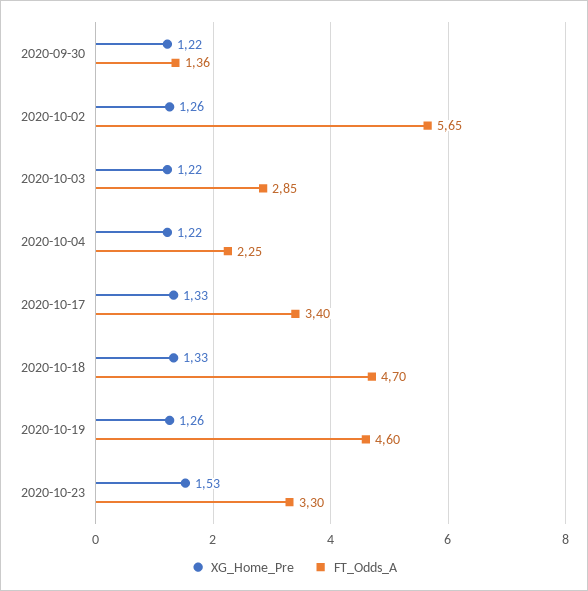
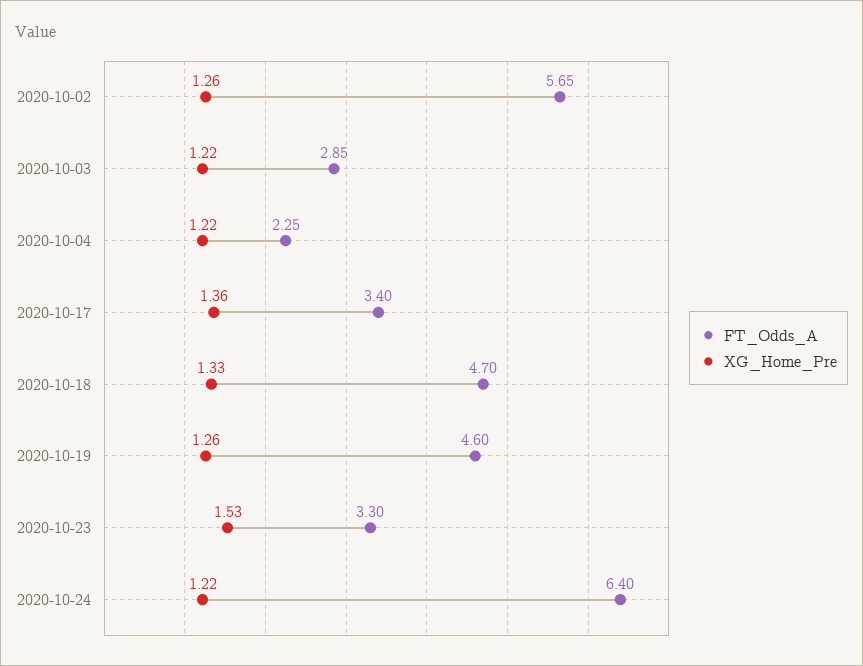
XG_Home_Pre, 2020-09-30: 1.22 -> none
FT_Odds_A, 2020-09-30: 1.36 -> none
XG_Home_Pre, 2020-10-17: 1.33 -> 1.36
FT_Odds_A, 2020-10-24: none -> 6.4
XG_Home_Pre, 2020-10-24: none -> 1.22

